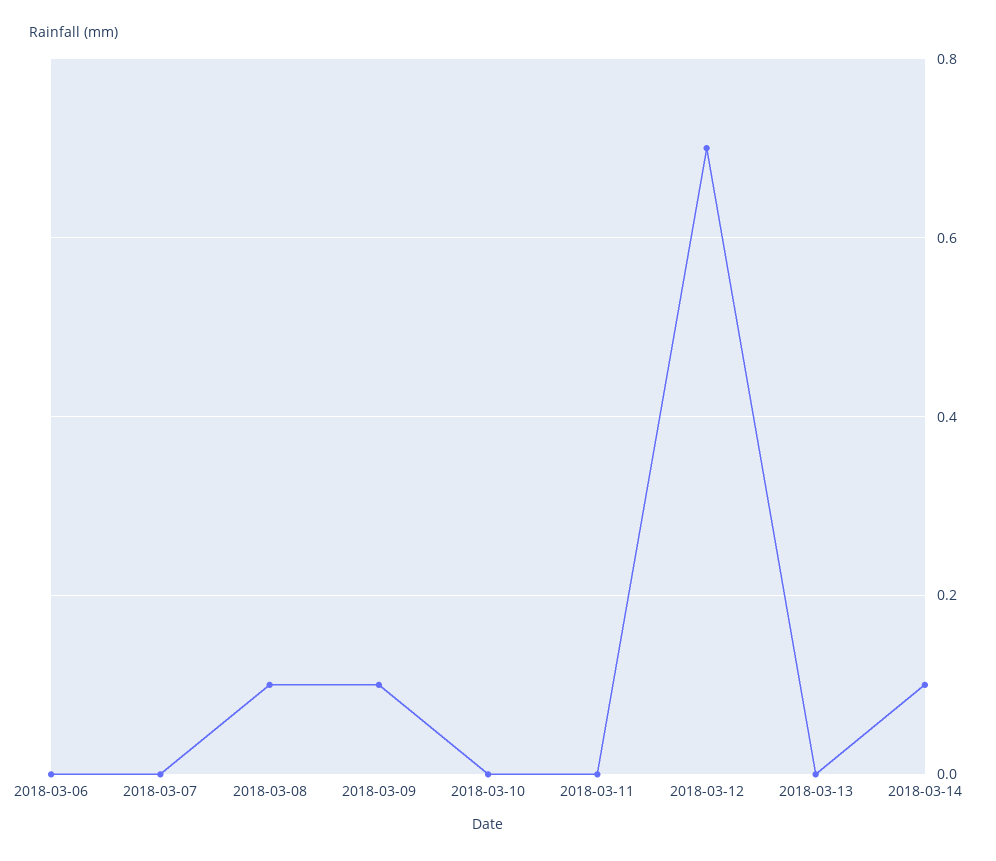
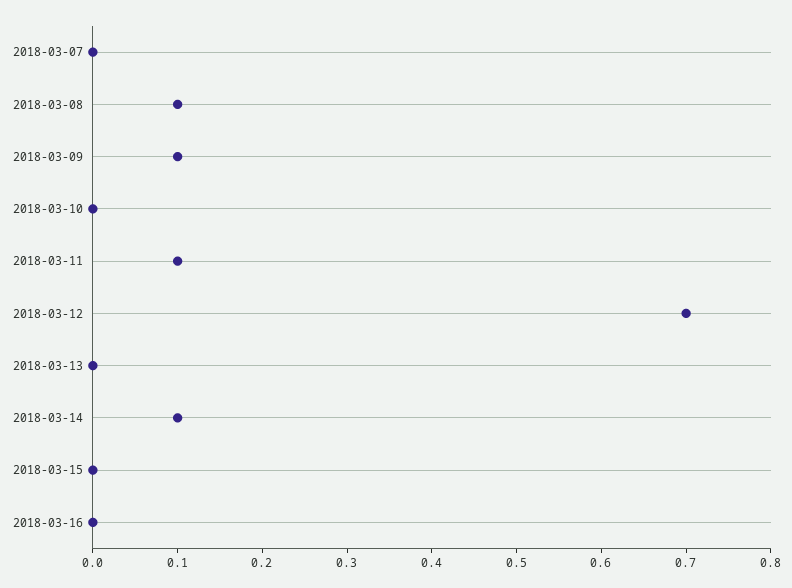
2018-03-06: 0 -> none
2018-03-11: 0 -> 0.1
2018-03-15: none -> 0
2018-03-16: none -> 0

